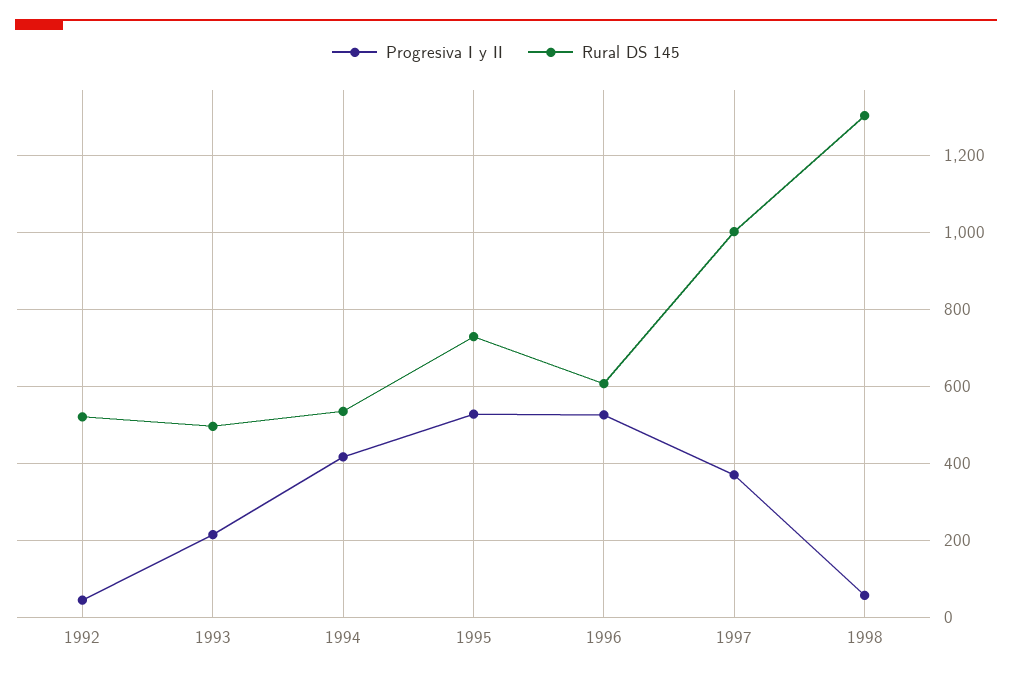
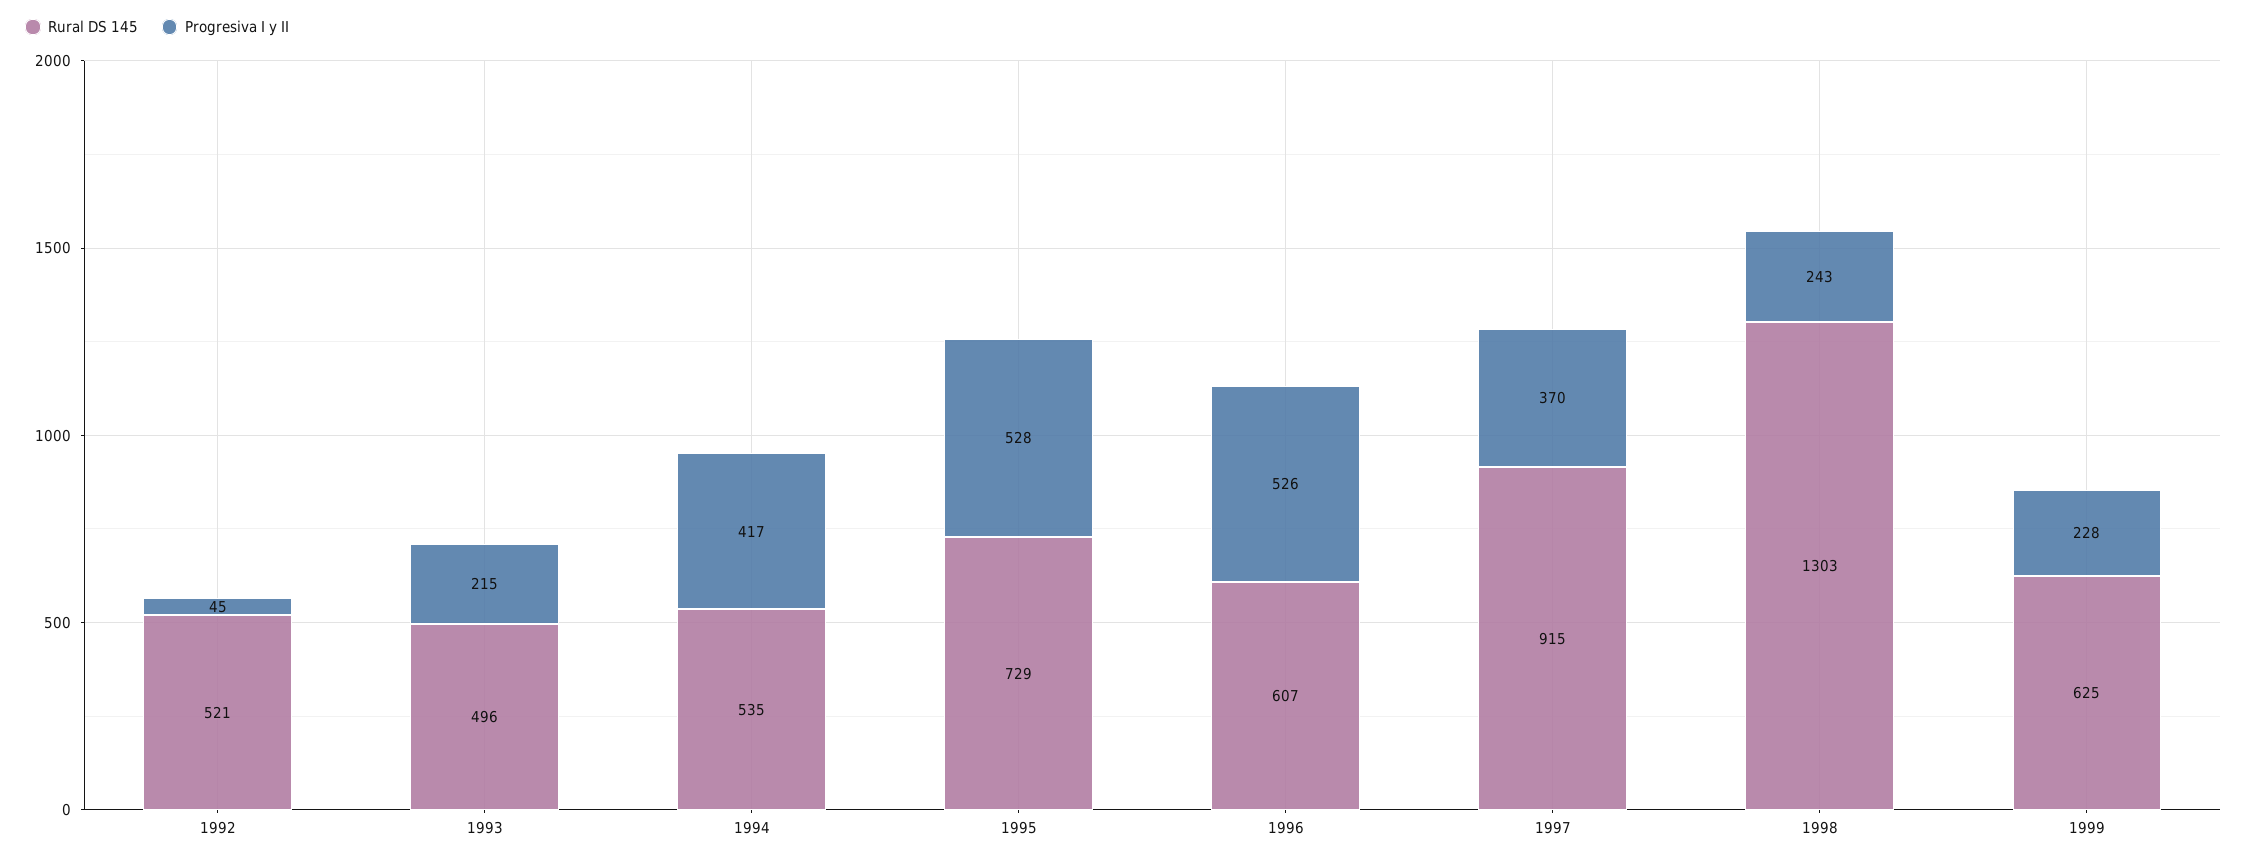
Rural DS 145, 1997: 1000 -> 915
Progresiva I y II, 1998: 60 -> 243
Rural DS 145, 1999: none -> 625
Progresiva I y II, 1999: none -> 228

